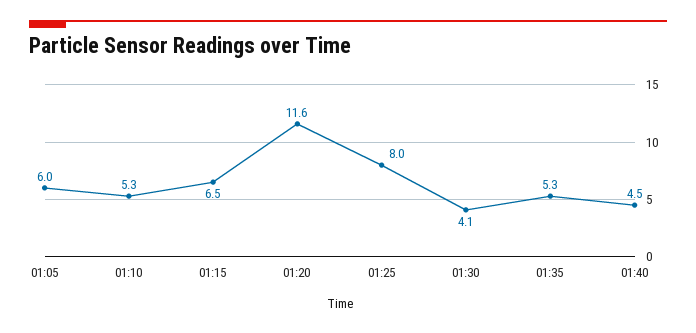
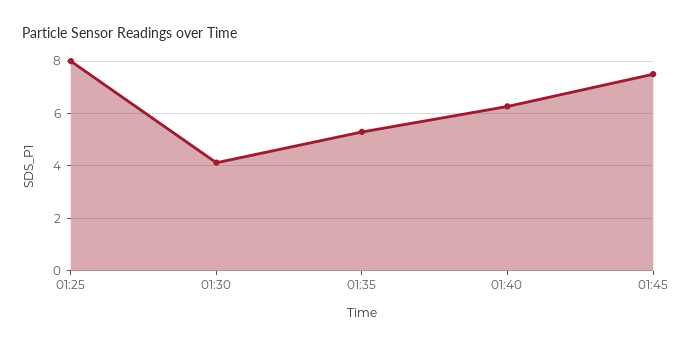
01:05: 6 -> none
01:10: 5.3 -> none
01:15: 6.5 -> none
01:20: 11.6 -> none
01:40: 4.5 -> 6.25
01:45: none -> 7.5

